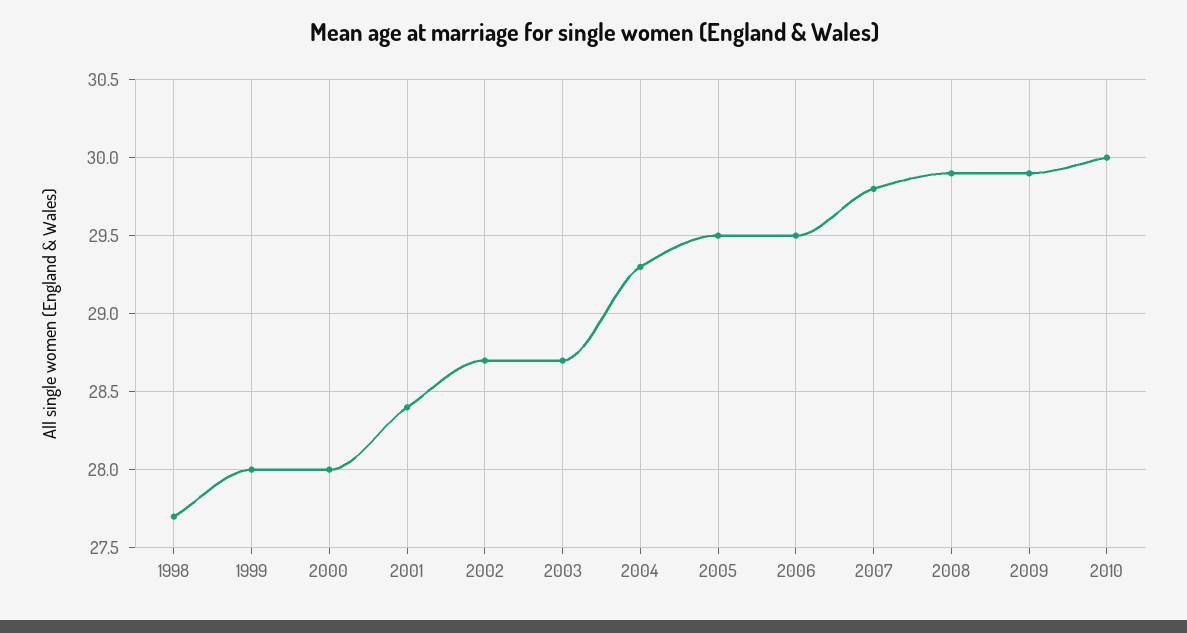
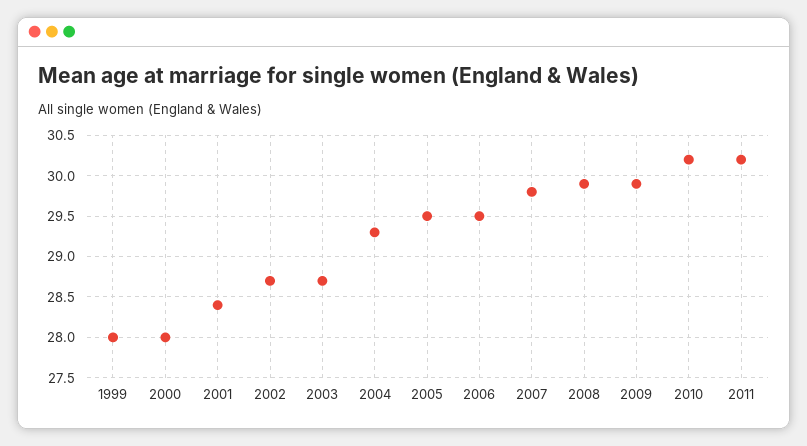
1998: 27.7 -> none
2010: 30 -> 30.2
2011: none -> 30.2

